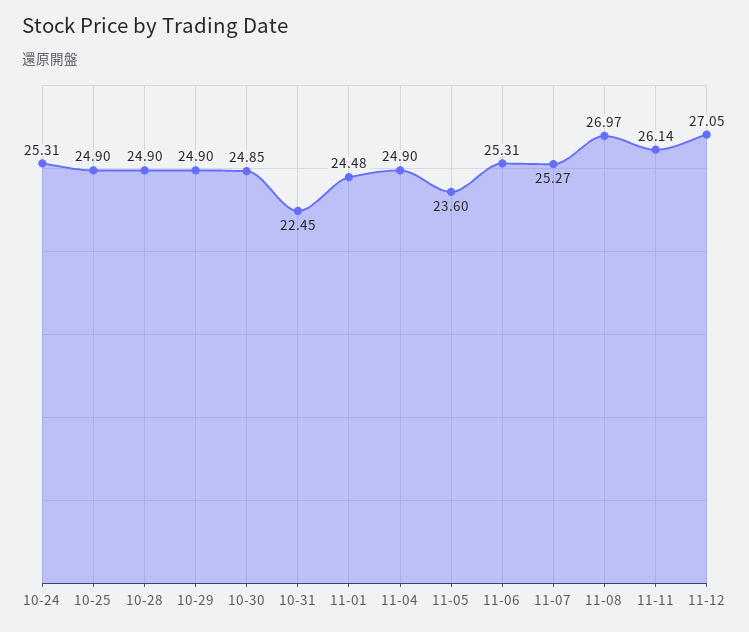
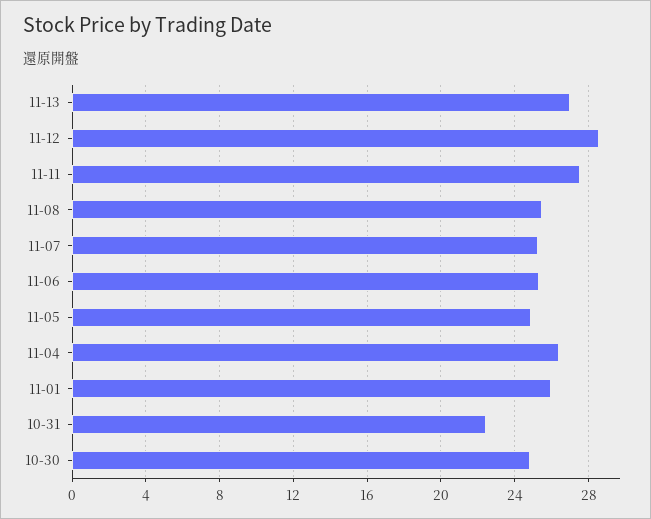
10-24: 25.31 -> none
10-25: 24.9 -> none
10-28: 24.9 -> none
10-29: 24.9 -> none
11-01: 24.48 -> 26
11-04: 24.9 -> 26.5
11-05: 23.6 -> 25
11-08: 26.97 -> 25.5
11-11: 26.14 -> 27.5
11-12: 27.05 -> 28.5
11-13: none -> 27

